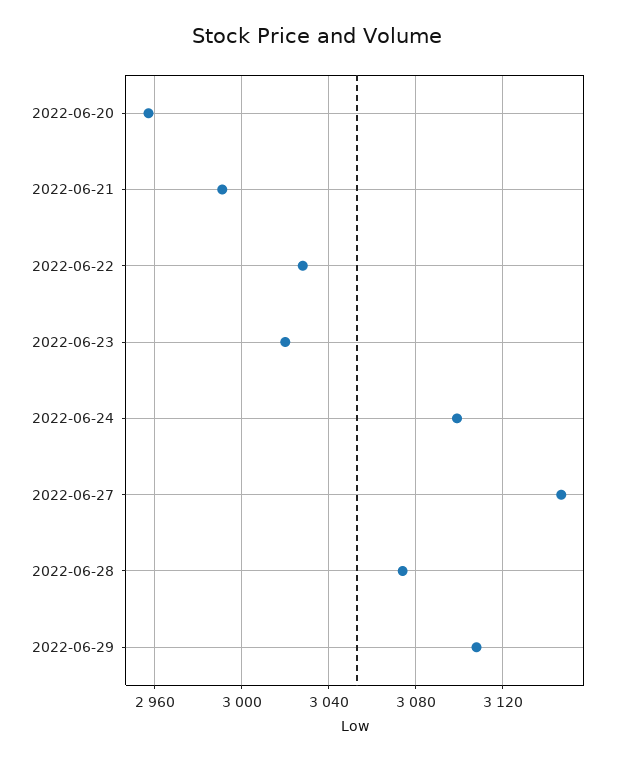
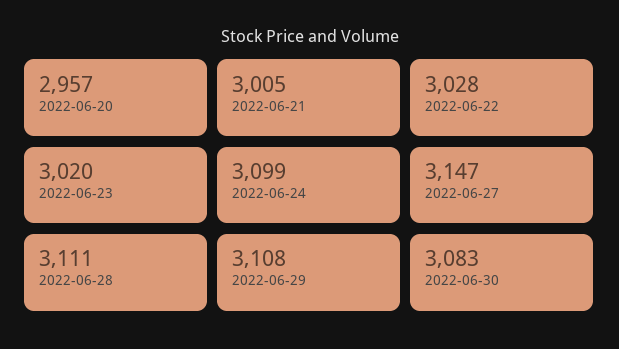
2022-06-21: 2990 -> 3005
2022-06-28: 3075 -> 3111
2022-06-30: none -> 3083

